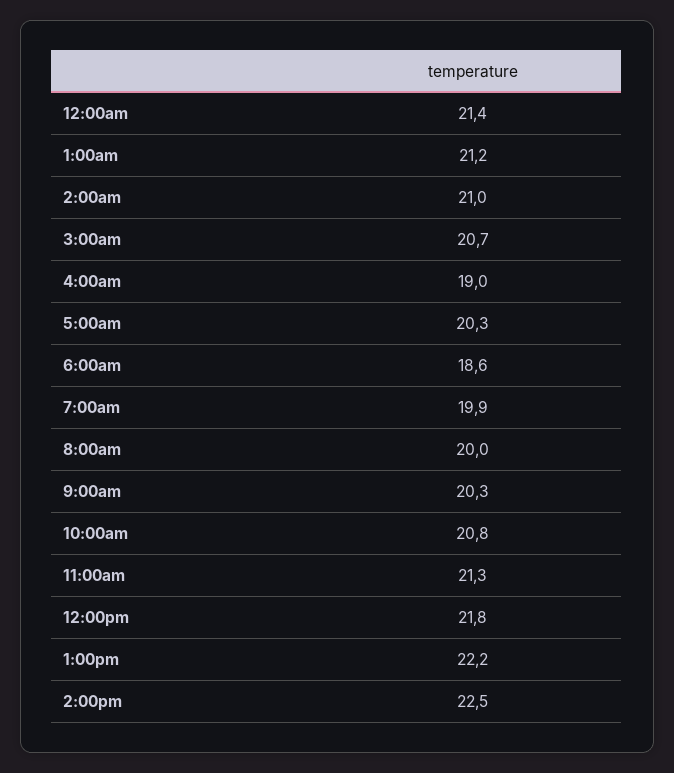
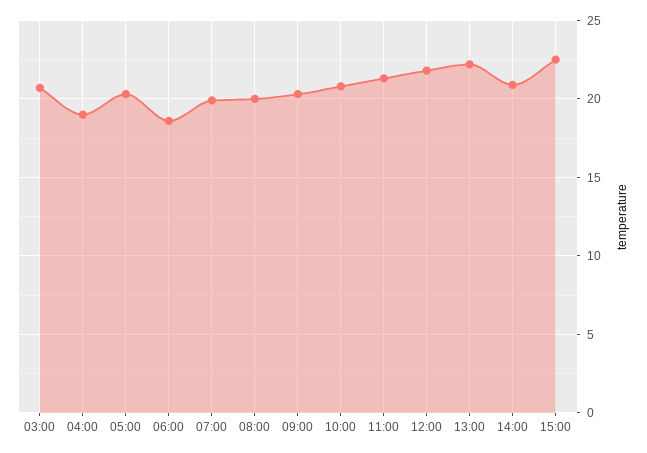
12:00am: 21.4 -> none
1:00am: 21.2 -> none
2:00am: 21 -> none
2:00pm: 22.5 -> 21
15:00: none -> 22.5

